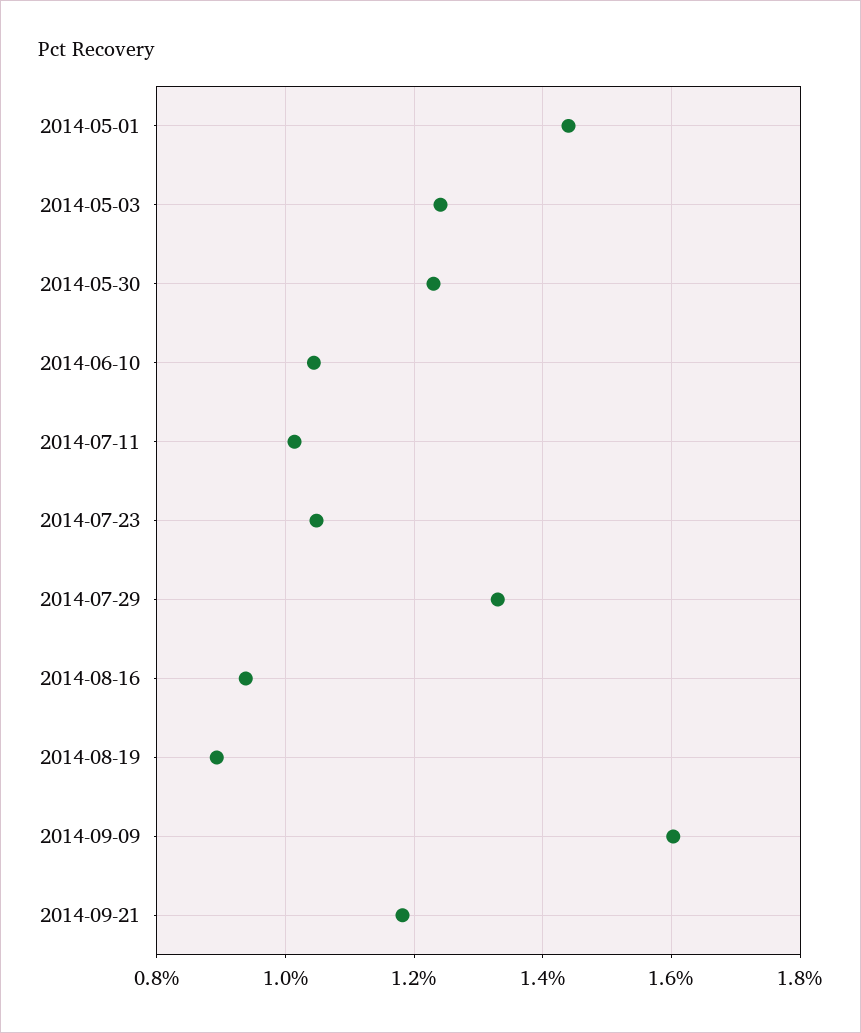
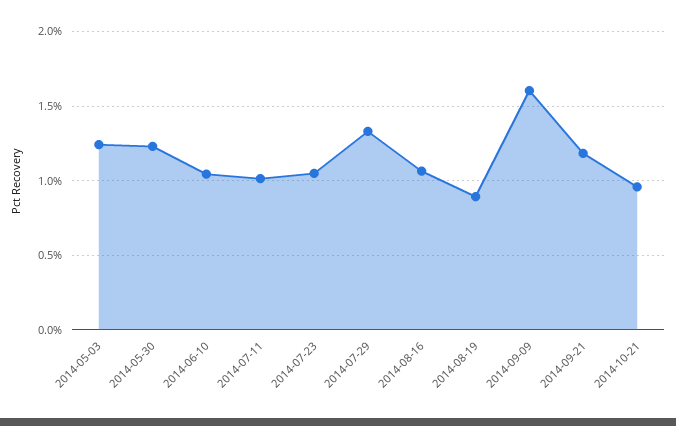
2014-05-01: 1.44 -> none
2014-08-16: 0.94 -> 1.05
2014-10-21: none -> 0.95

